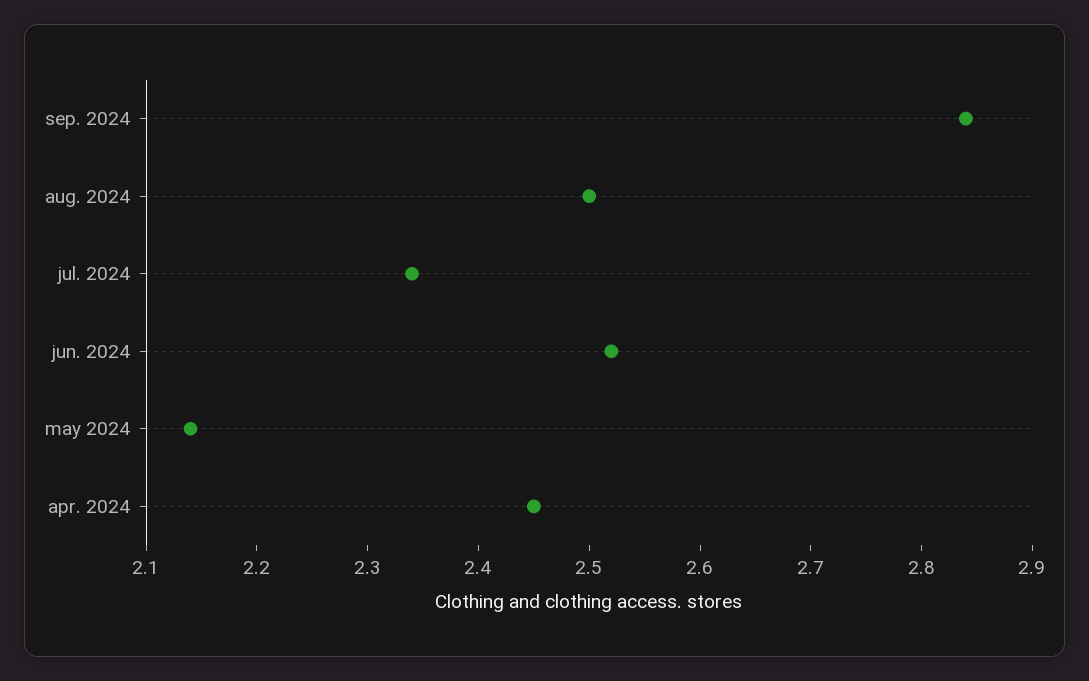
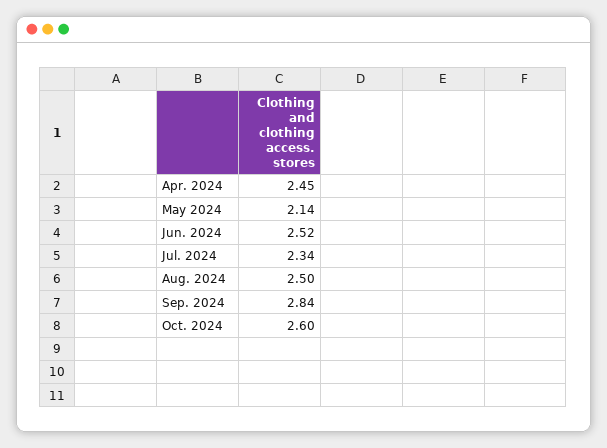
Oct. 2024: none -> 2.6

